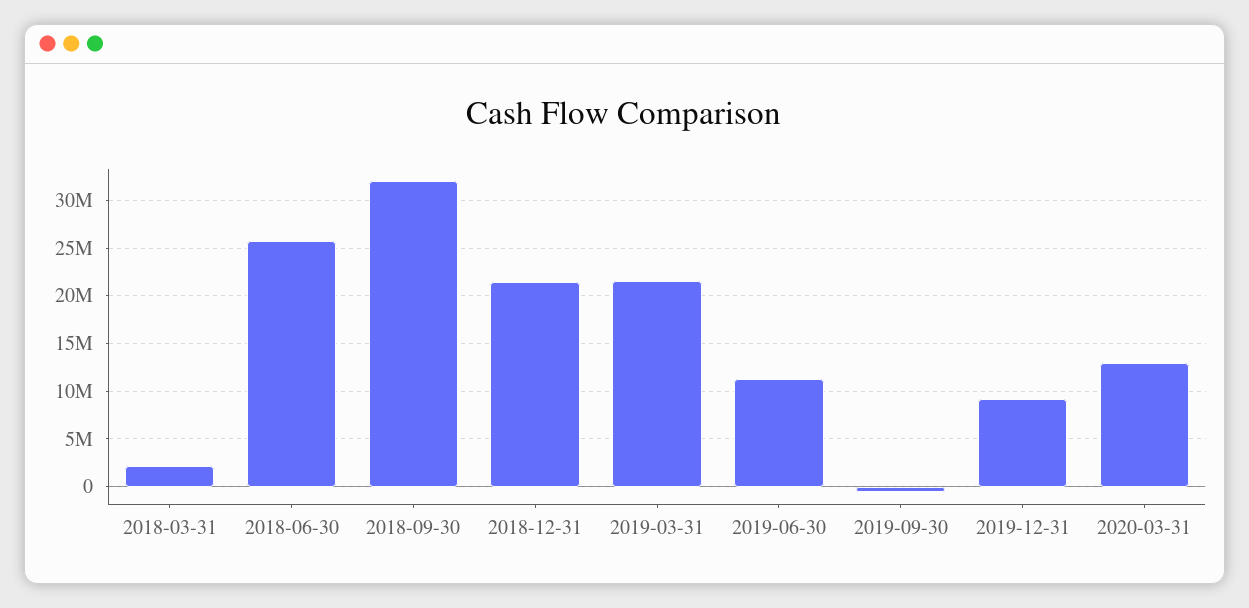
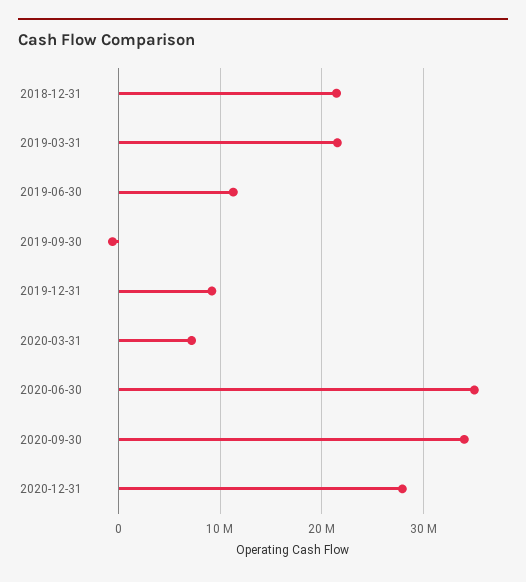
2018-03-31: 2000000 -> none
2018-06-30: 26000000 -> none
2018-09-30: 32000000 -> none
2020-03-31: 13000000 -> 7000000
2020-06-30: none -> 35000000
2020-09-30: none -> 34000000
2020-12-31: none -> 28000000

